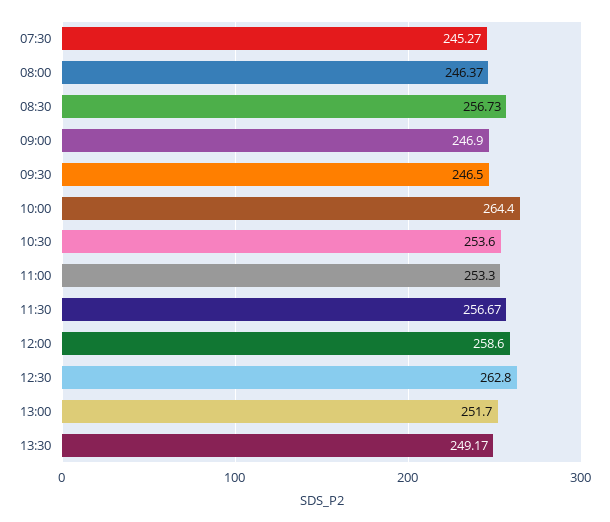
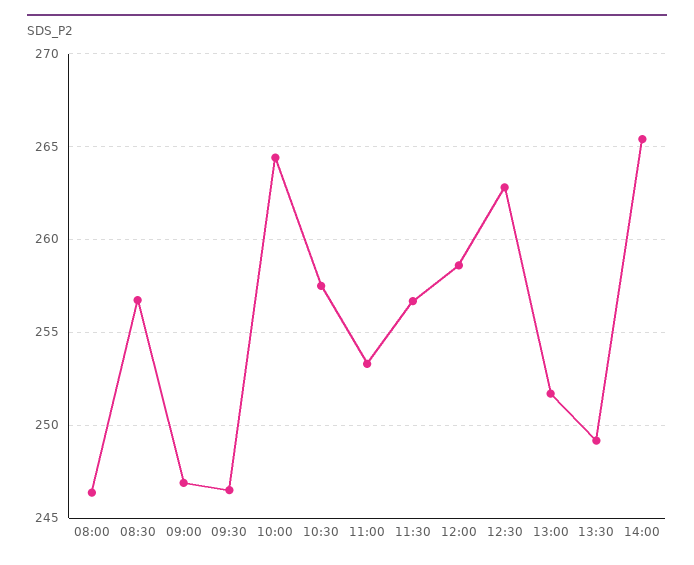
07:30: 245.27 -> none
10:30: 253.6 -> 257.5
14:00: none -> 265.5

